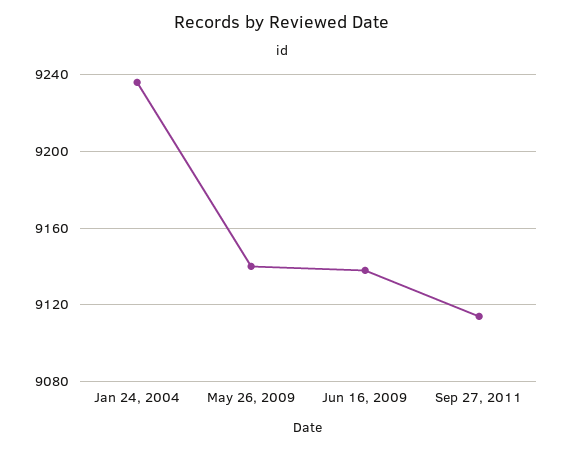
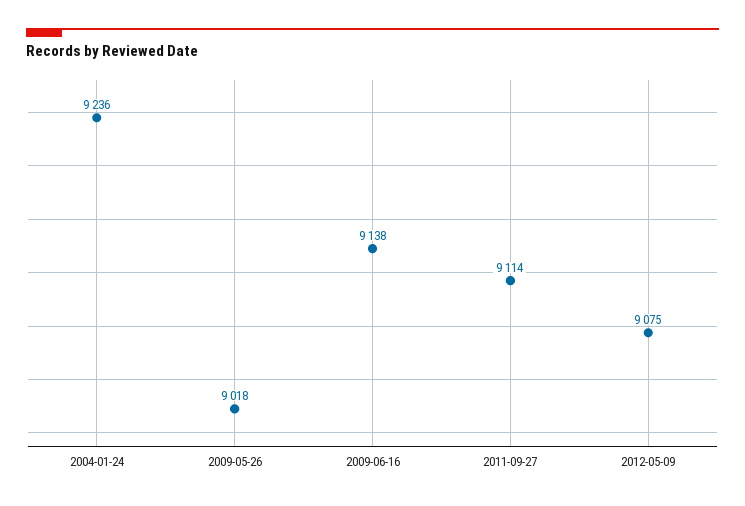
May 26, 2009: 9140 -> 9018
2012-05-09: none -> 9075

